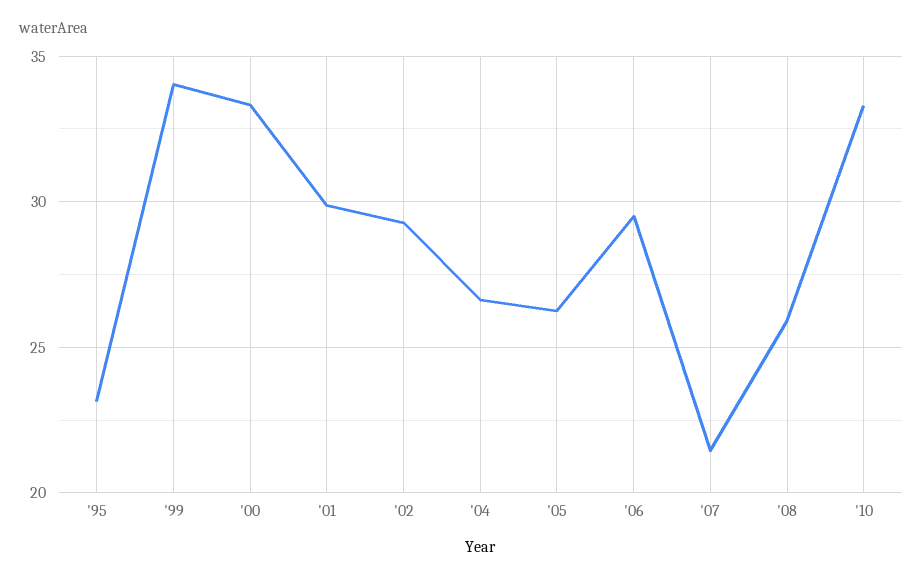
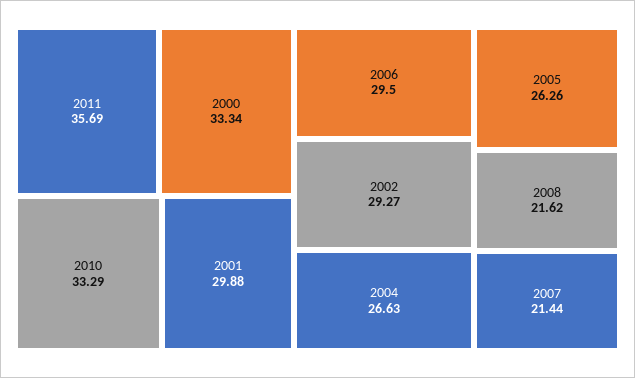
'95: 23 -> none
'99: 34 -> none
'08: 26 -> 21.62
2011: none -> 35.69

